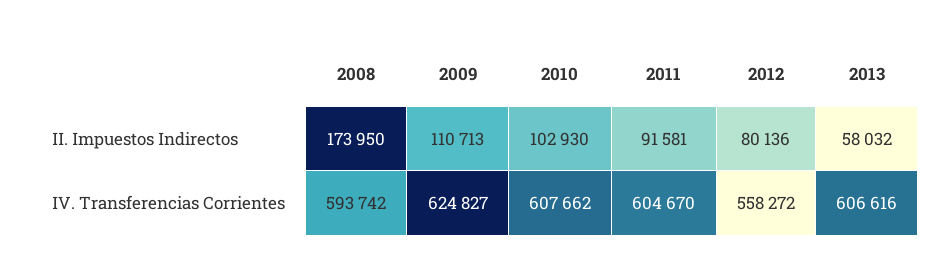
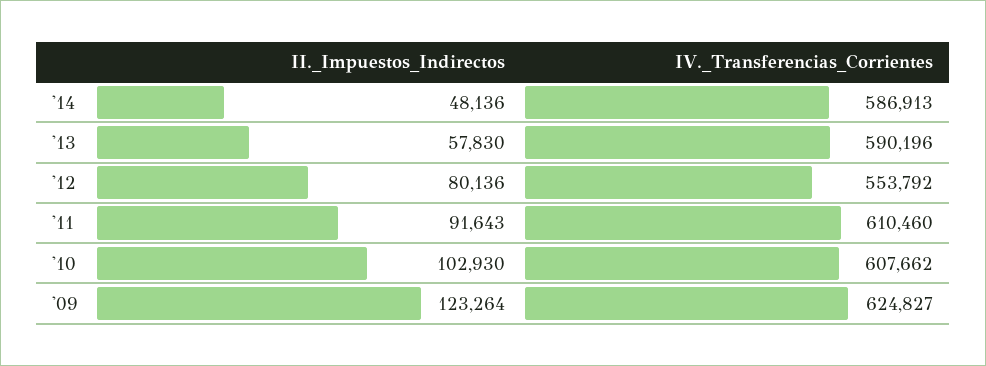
2008, II. Impuestos Indirectos: 173950 -> none
2009, II. Impuestos Indirectos: 110713 -> 123264
2011, II. Impuestos Indirectos: 91581 -> 91643
2013, II. Impuestos Indirectos: 58032 -> 57830
2008, IV. Transferencias Corrientes: 593742 -> none
2011, IV. Transferencias Corrientes: 604670 -> 610460
2012, IV. Transferencias Corrientes: 558272 -> 553792
2013, IV. Transferencias Corrientes: 606616 -> 590196
'14, II. Impuestos Indirectos: none -> 48136
'14, IV. Transferencias Corrientes: none -> 586913

